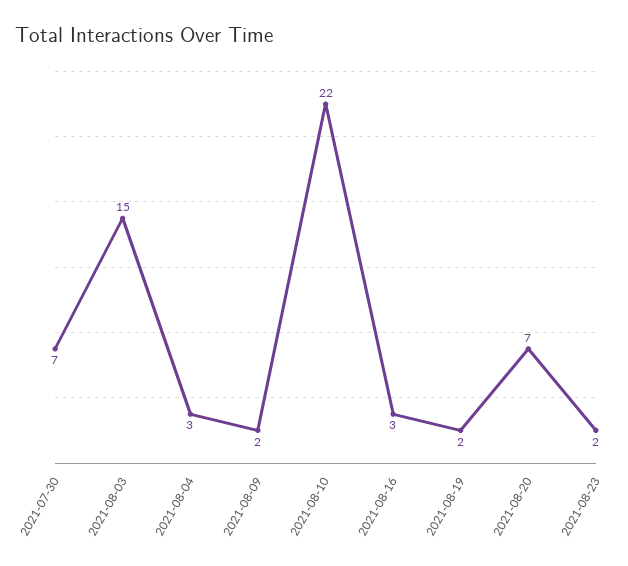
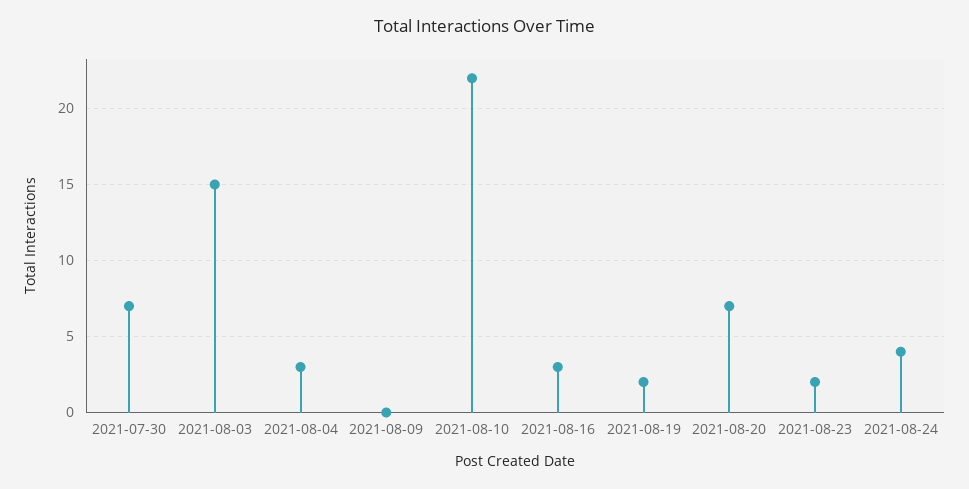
2021-08-09: 2 -> 0
2021-08-24: none -> 4

